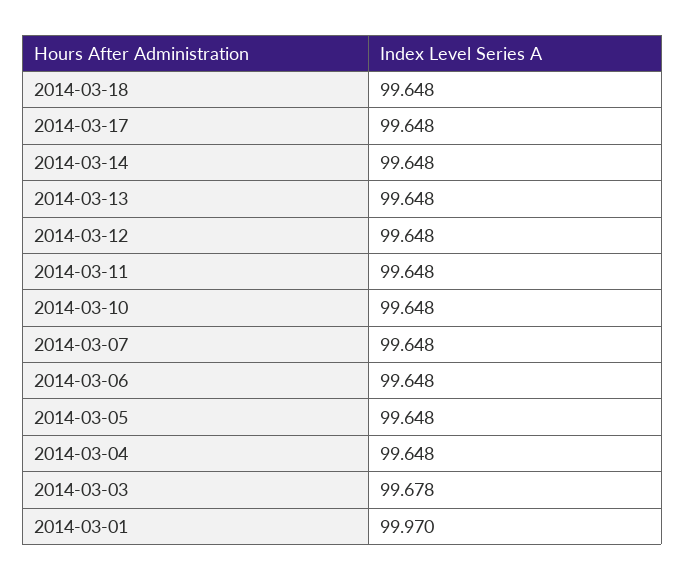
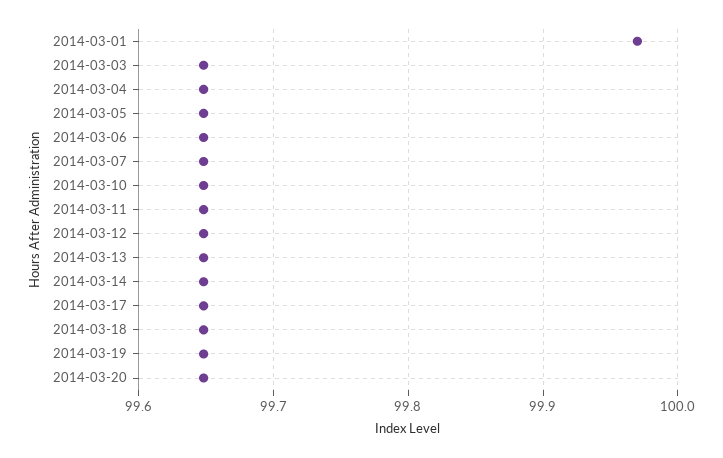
2014-03-03: 99.678 -> 99.65
2014-03-19: none -> 99.65
2014-03-20: none -> 99.65

